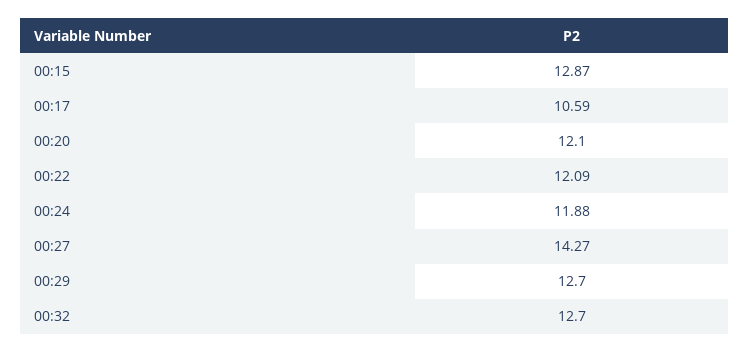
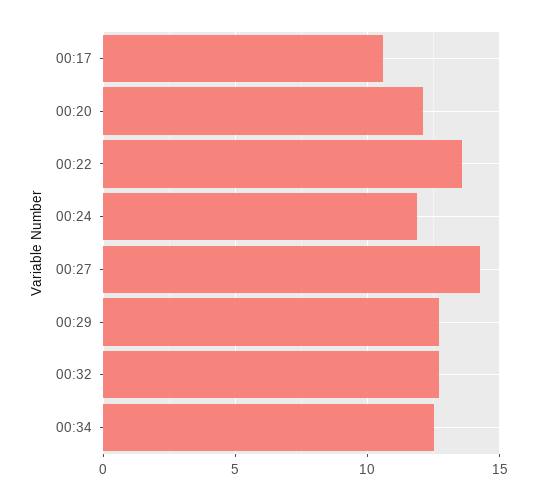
00:15: 12.87 -> none
00:22: 12.09 -> 13.5
00:34: none -> 12.5

